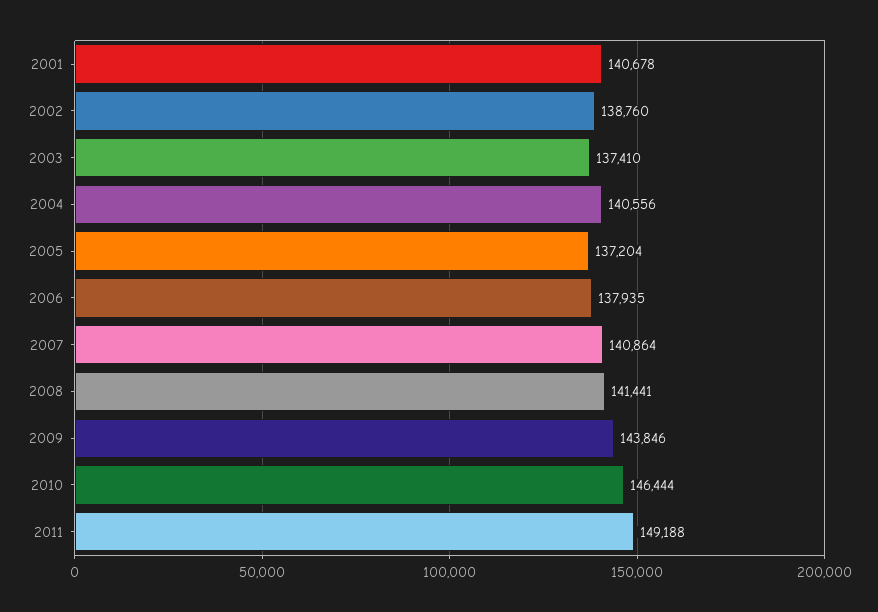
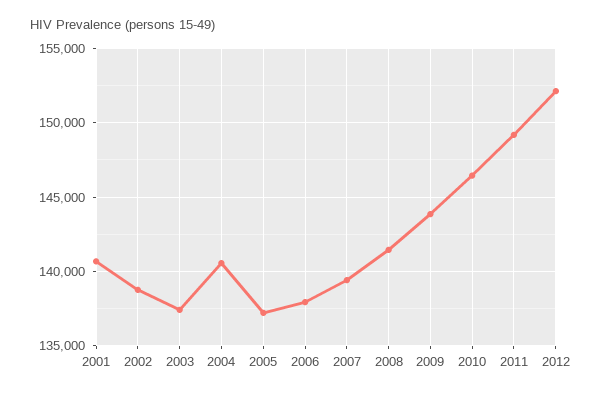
2007: 140864 -> 139500
2012: none -> 152000

